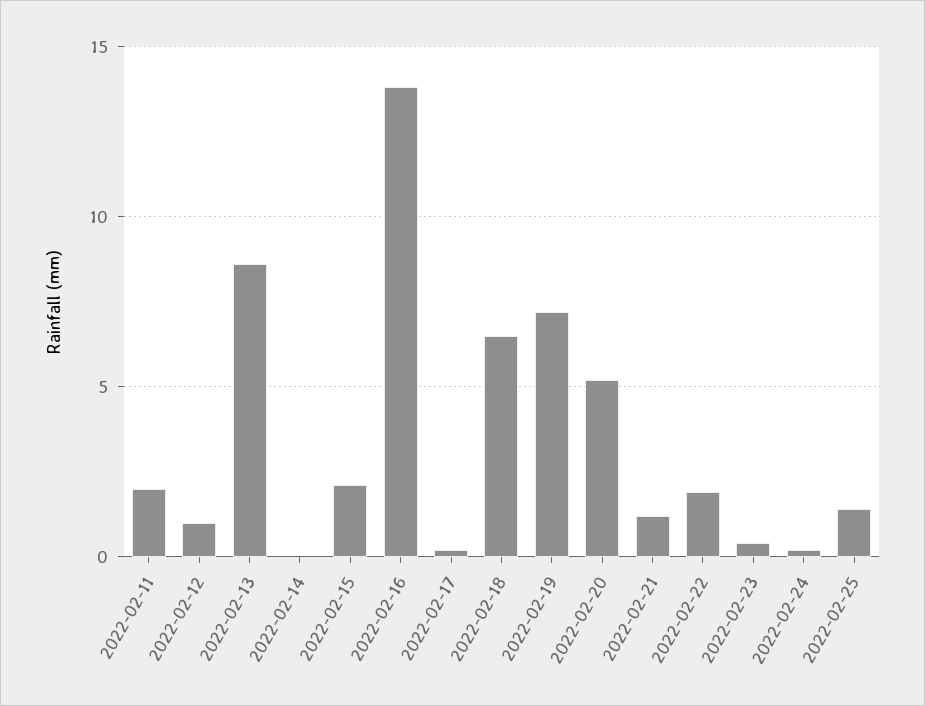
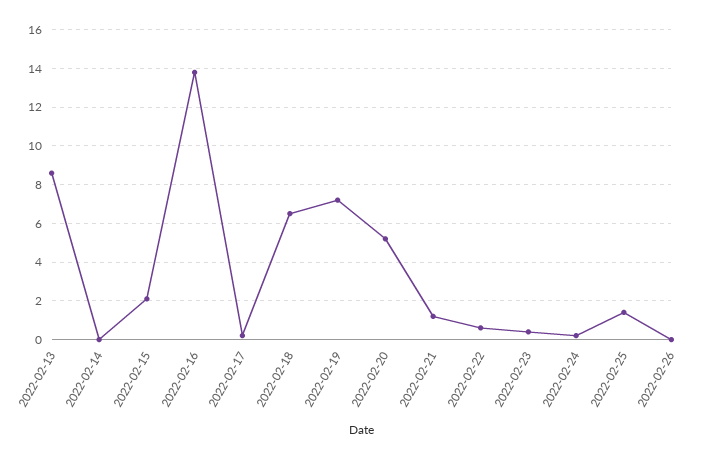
2022-02-11: 2 -> none
2022-02-12: 1 -> none
2022-02-22: 2 -> 0.5
2022-02-26: none -> 0

